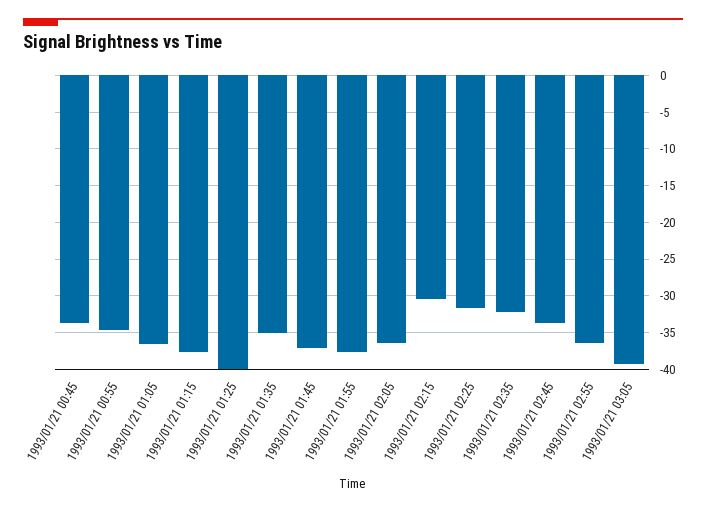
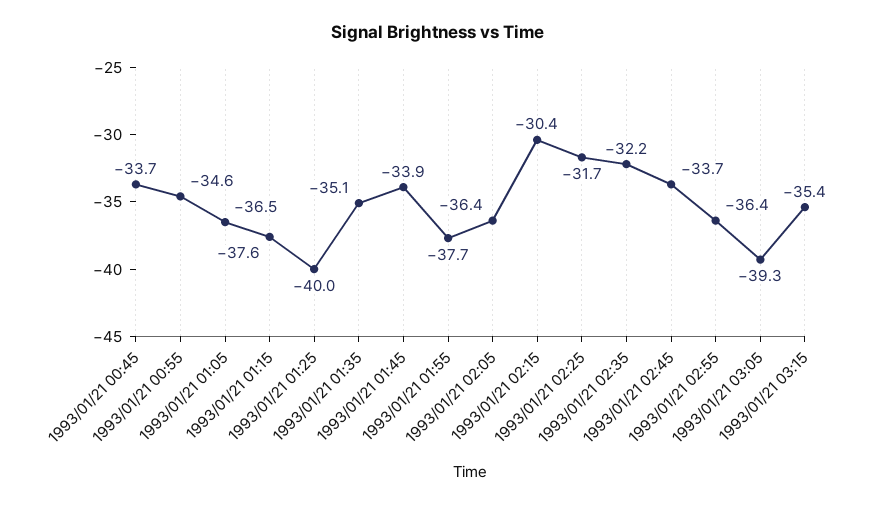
1993/01/21 01:45: -37 -> -33.9
1993/01/21 03:15: none -> -35.4

